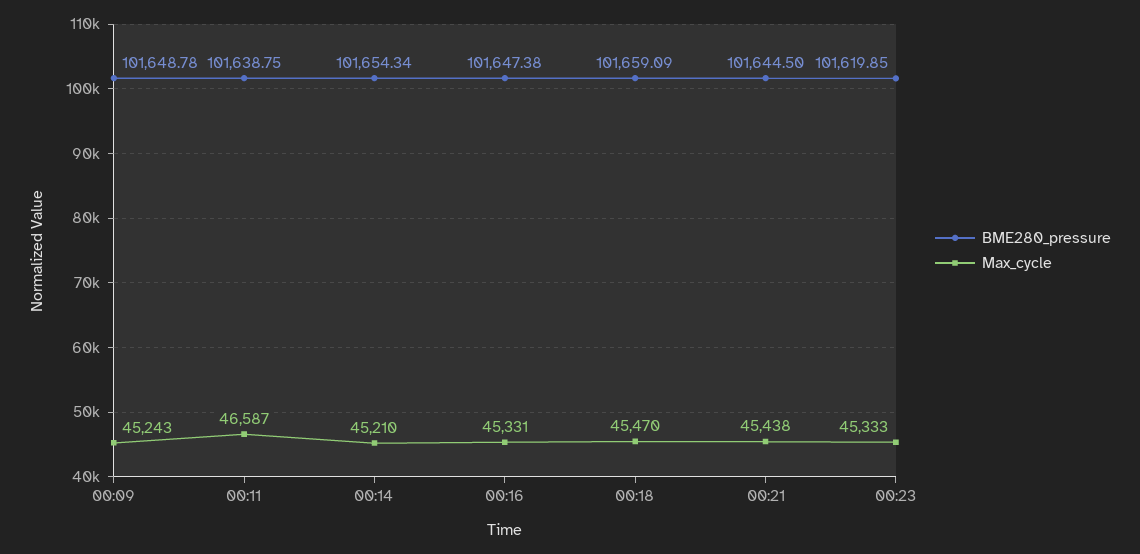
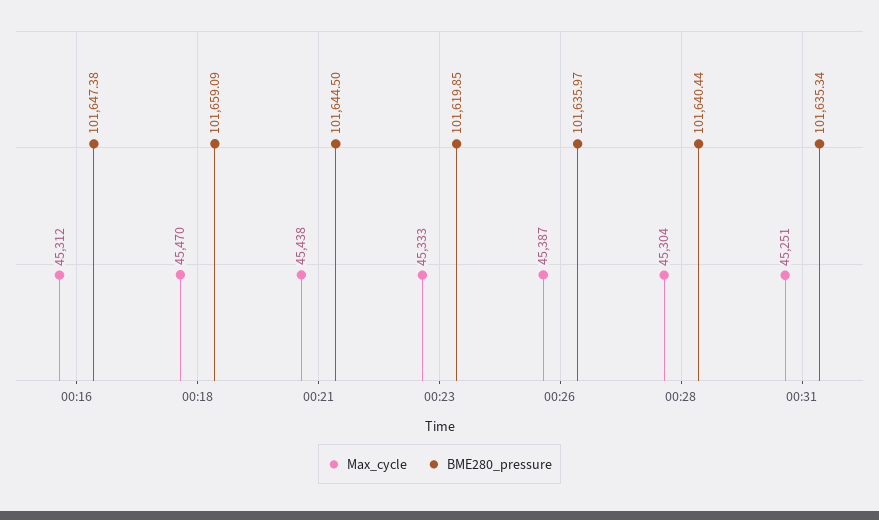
BME280_pressure, 00:09: 101648.78 -> none
Max_cycle, 00:09: 45243 -> none
BME280_pressure, 00:11: 101638.75 -> none
Max_cycle, 00:11: 46587 -> none
BME280_pressure, 00:14: 101654.34 -> none
Max_cycle, 00:14: 45210 -> none
Max_cycle, 00:16: 45331 -> 45312
Max_cycle, 00:26: none -> 45387
BME280_pressure, 00:26: none -> 101635.97
Max_cycle, 00:28: none -> 45304
BME280_pressure, 00:28: none -> 101640.44
Max_cycle, 00:31: none -> 45251
BME280_pressure, 00:31: none -> 101635.34

